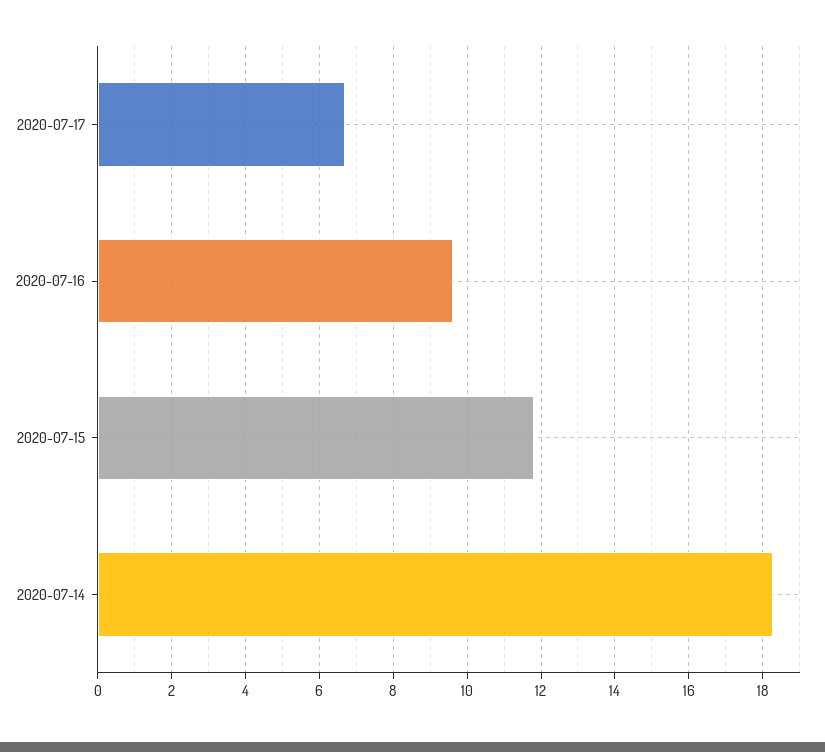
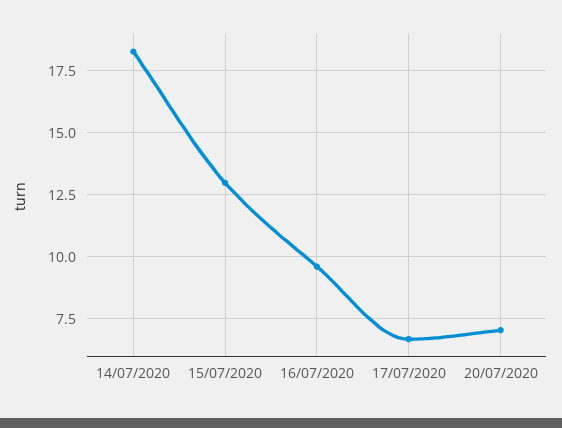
2020-07-15: 11.8 -> 13
20/07/2020: none -> 7

